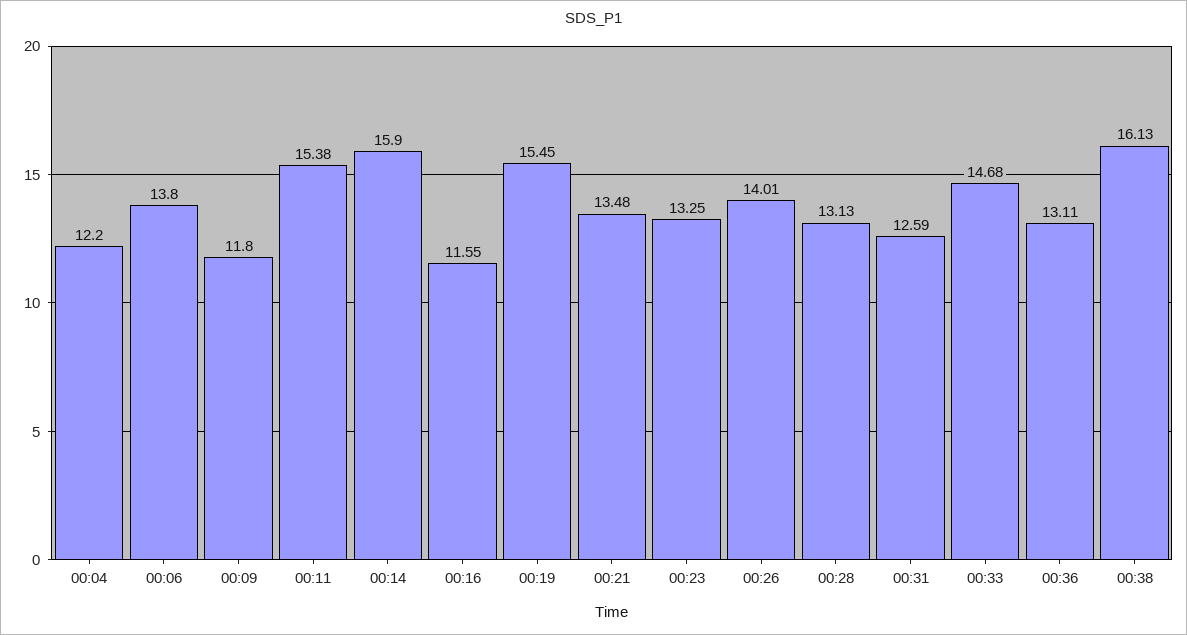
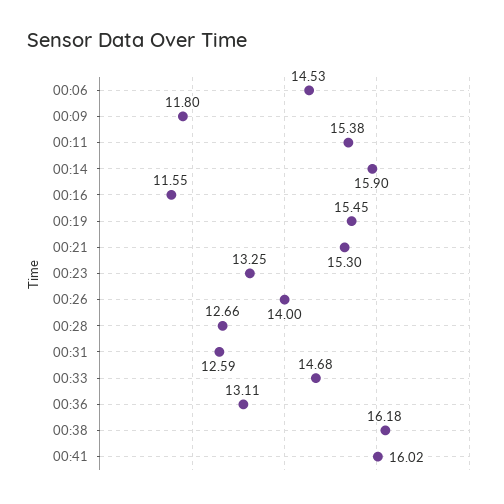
00:04: 12.2 -> none
00:06: 13.8 -> 14.53
00:21: 13.48 -> 15.3
00:26: 14.01 -> 14
00:28: 13.13 -> 12.66
00:38: 16.13 -> 16.18
00:41: none -> 16.02

